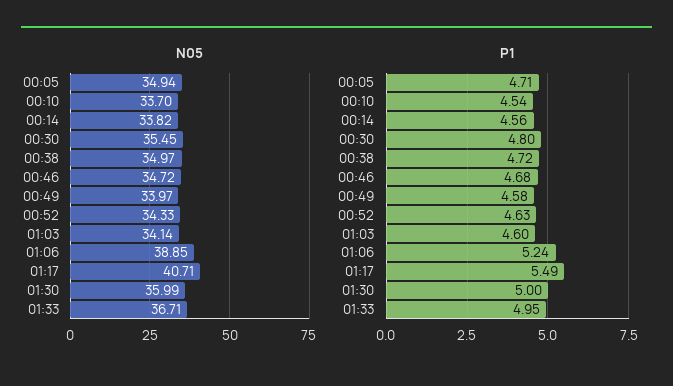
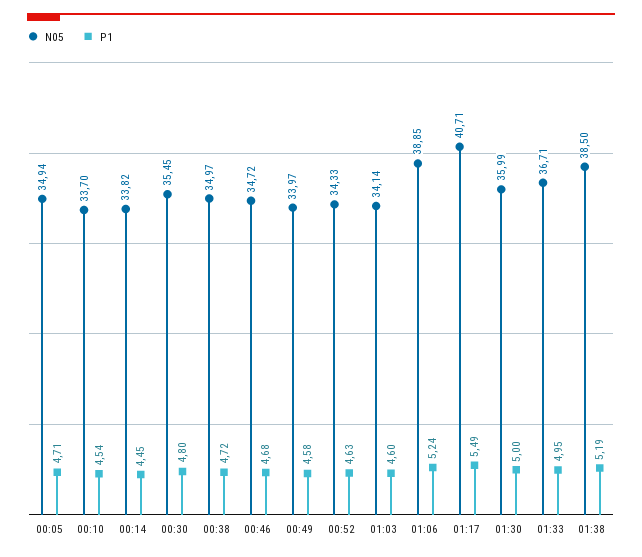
P1, 00:14: 4.56 -> 4.45
N05, 01:38: none -> 38.5
P1, 01:38: none -> 5.19

